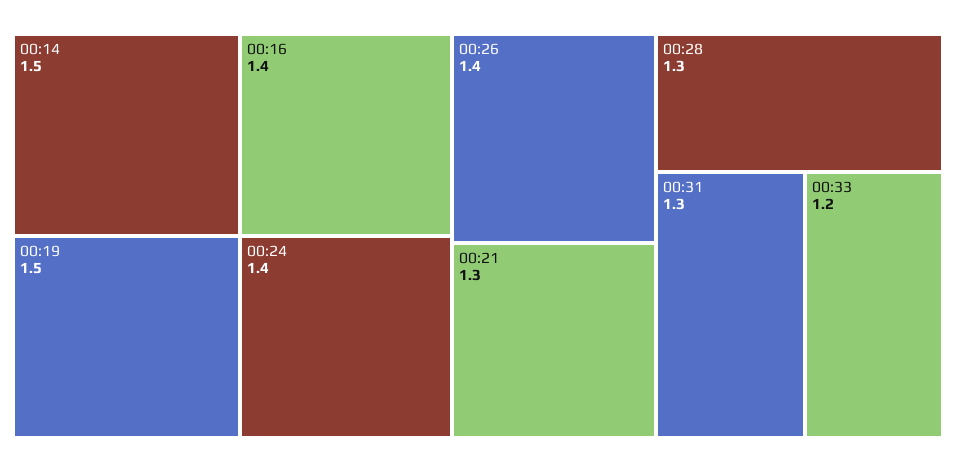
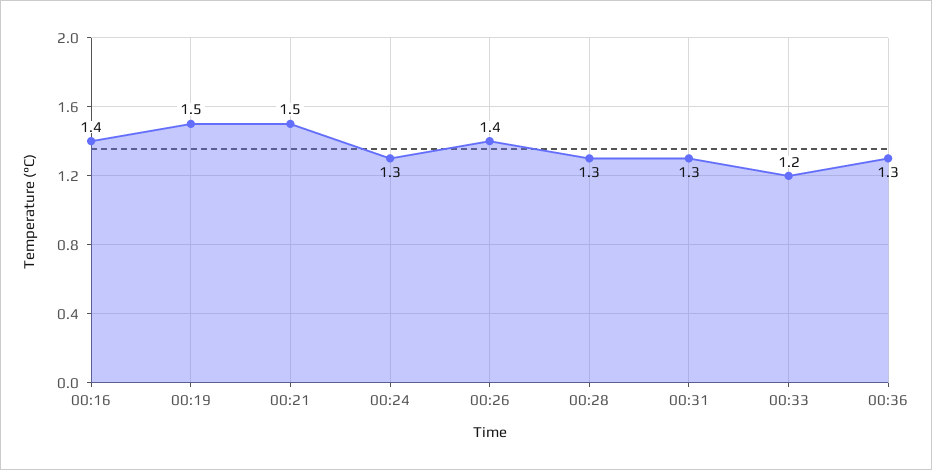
00:14: 1.5 -> none
00:24: 1.4 -> 1.3
00:21: 1.3 -> 1.5
00:36: none -> 1.3

